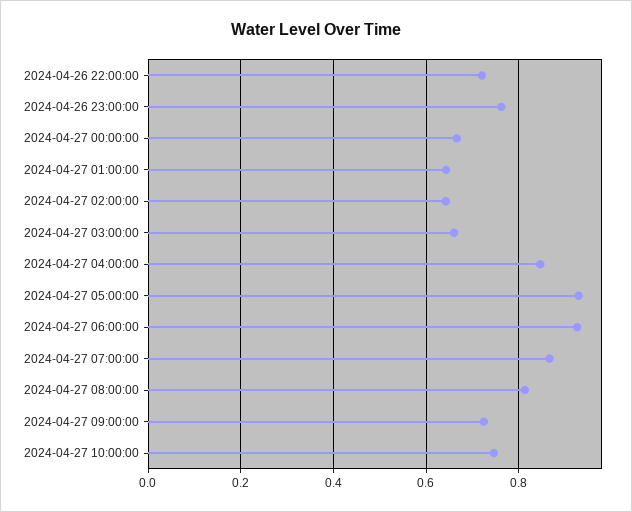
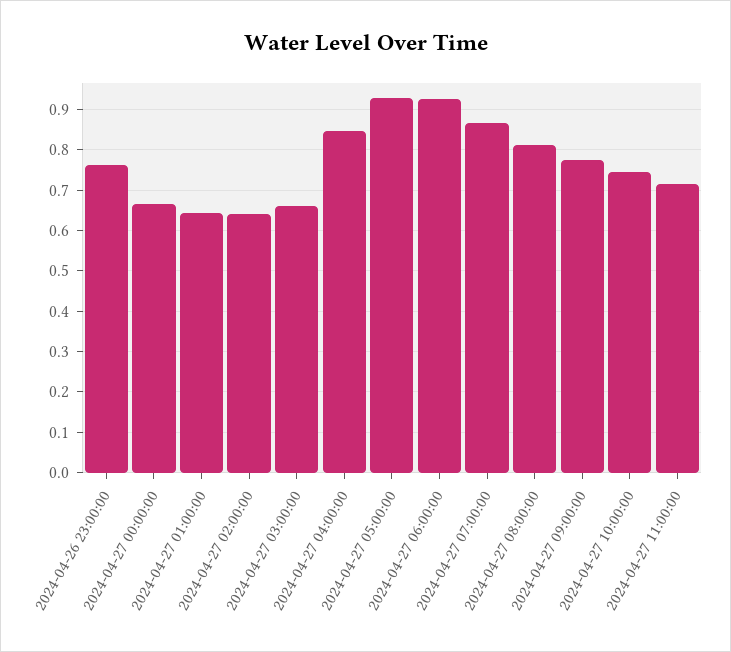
2024-04-26 22:00:00: 0.72 -> none
2024-04-27 09:00:00: 0.72 -> 0.78
2024-04-27 11:00:00: none -> 0.72

